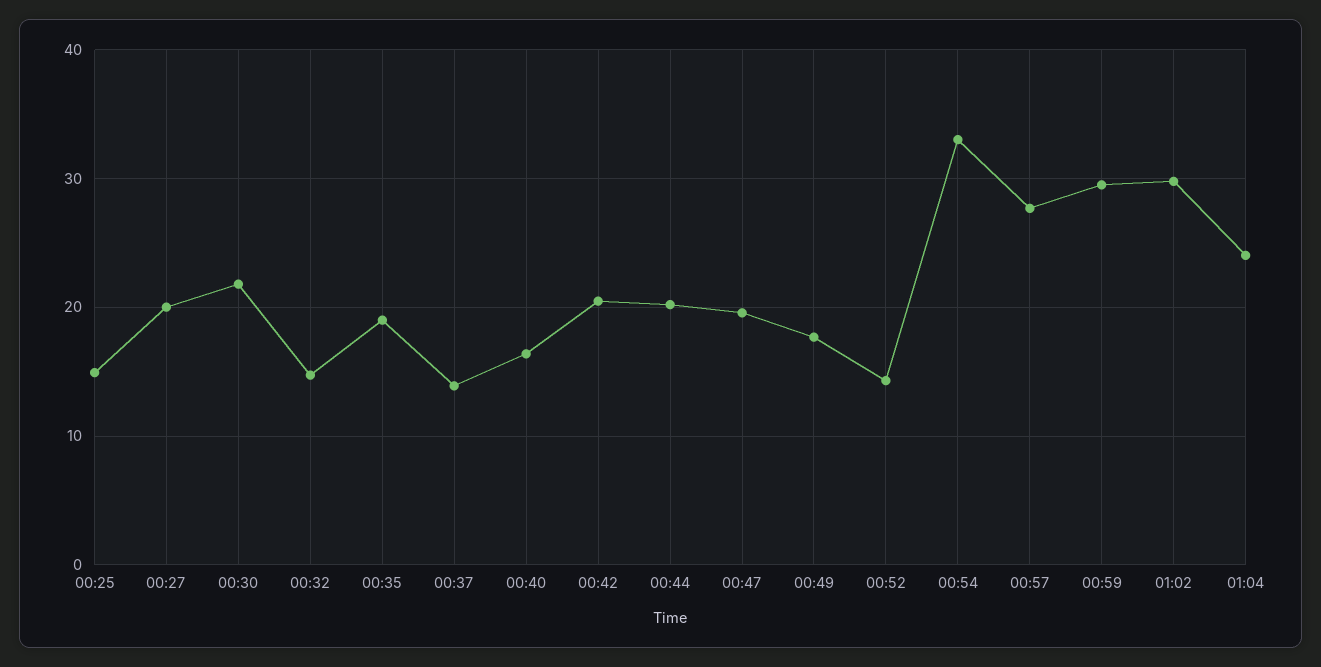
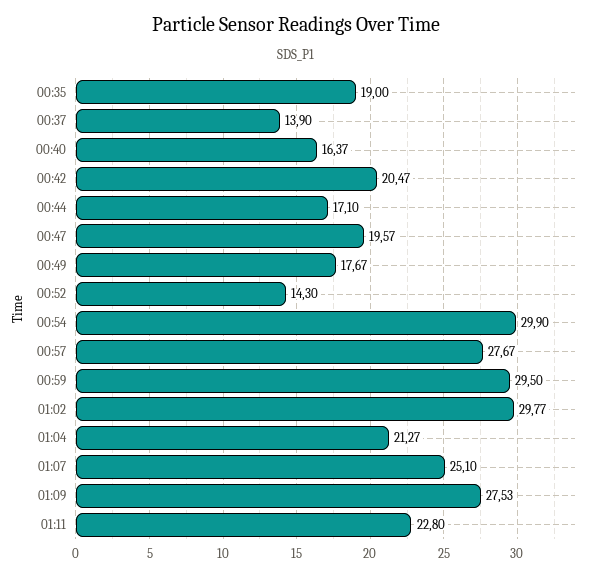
00:25: 15 -> none
00:27: 20 -> none
00:30: 22 -> none
00:32: 15 -> none
00:44: 20 -> 17.1
00:54: 33 -> 29.9
01:04: 24 -> 21.27
01:07: none -> 25.1
01:09: none -> 27.53
01:11: none -> 22.8

